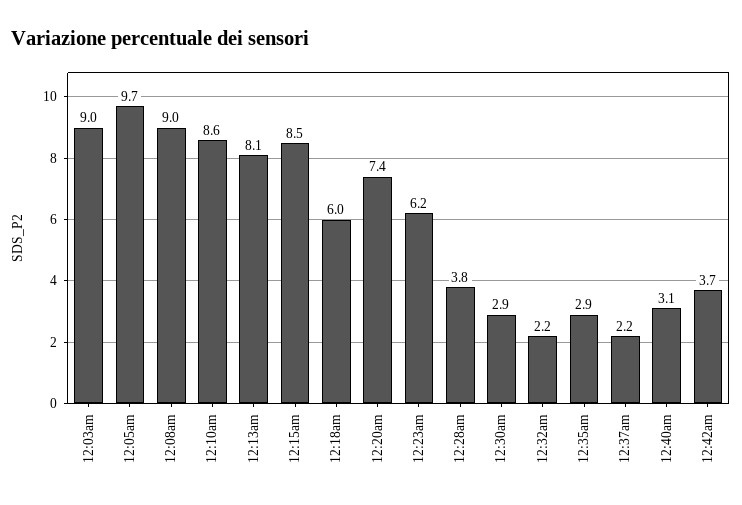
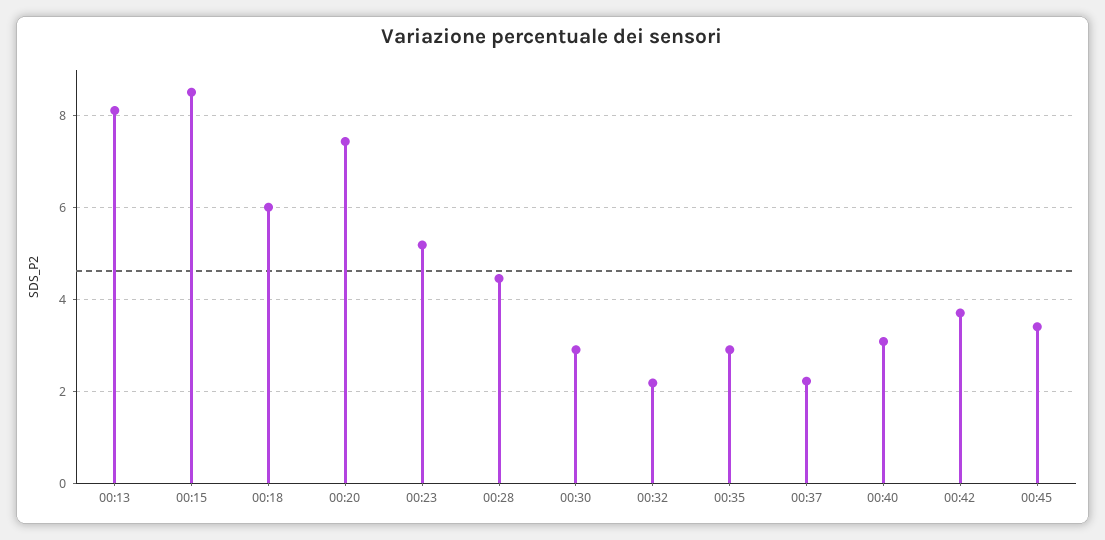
12:03am: 9 -> none
12:05am: 9.7 -> none
12:08am: 9 -> none
12:10am: 8.6 -> none
12:23am: 6.2 -> 5.2
12:28am: 3.8 -> 4.4
00:45: none -> 3.4

